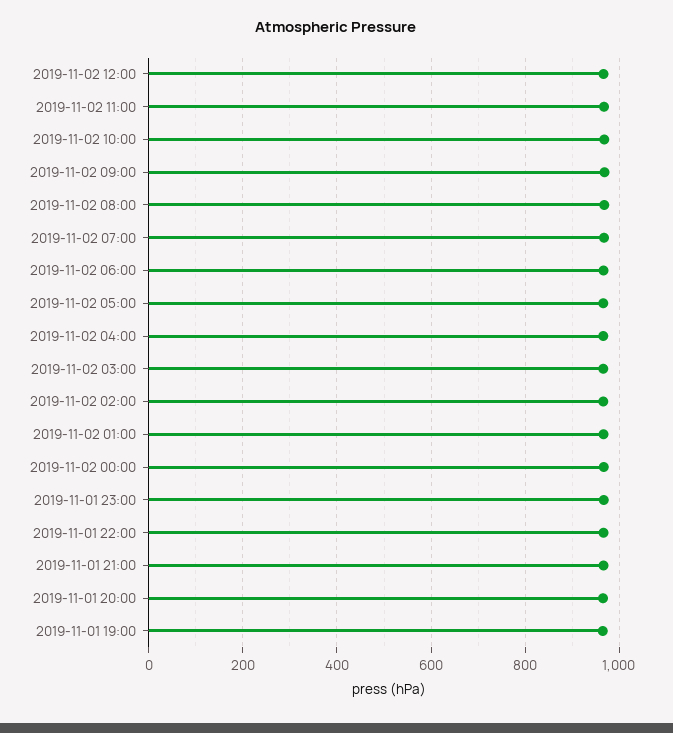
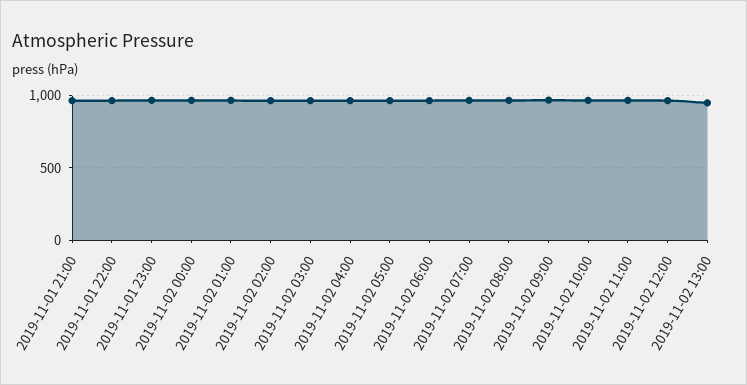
2019-11-01 20:00: 960 -> none
2019-11-01 19:00: 960 -> none
2019-11-02 13:00: none -> 950

